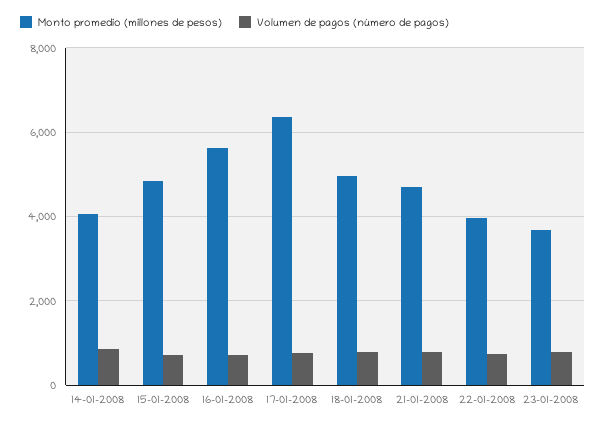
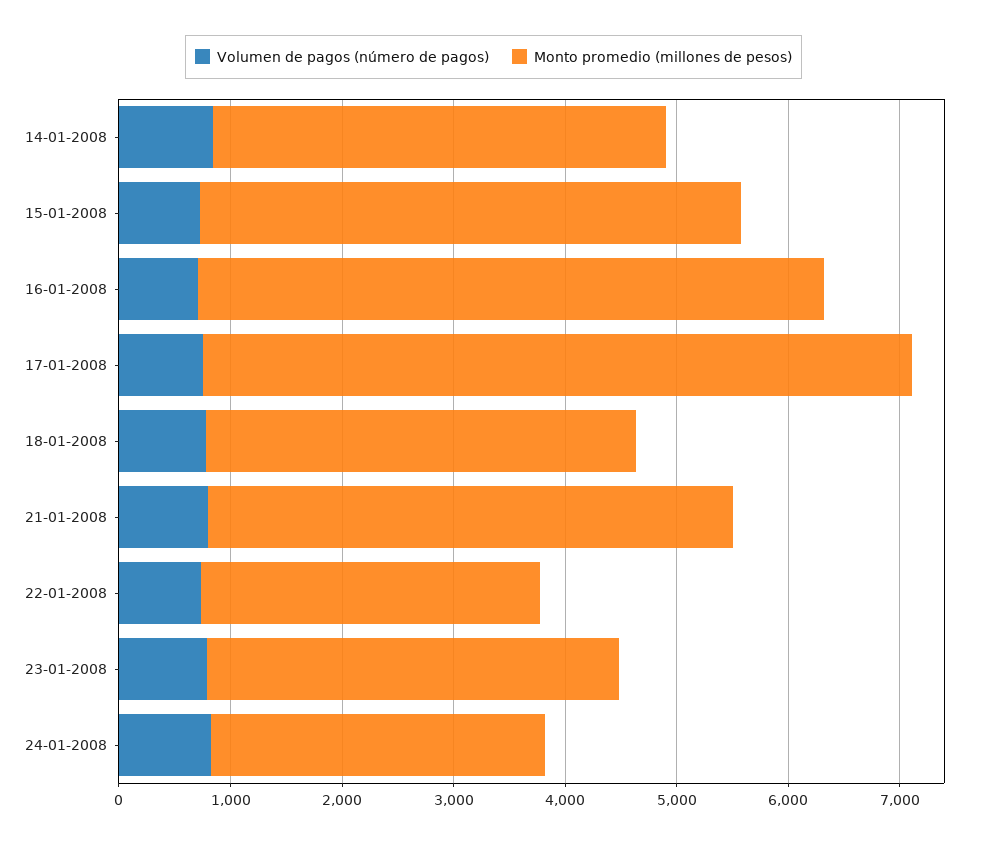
Monto promedio (millones de pesos), 18-01-2008: 5000 -> 3800
Monto promedio (millones de pesos), 22-01-2008: 4000 -> 3000
Volumen de pagos (número de pagos), 24-01-2008: none -> 800
Monto promedio (millones de pesos), 24-01-2008: none -> 3000

